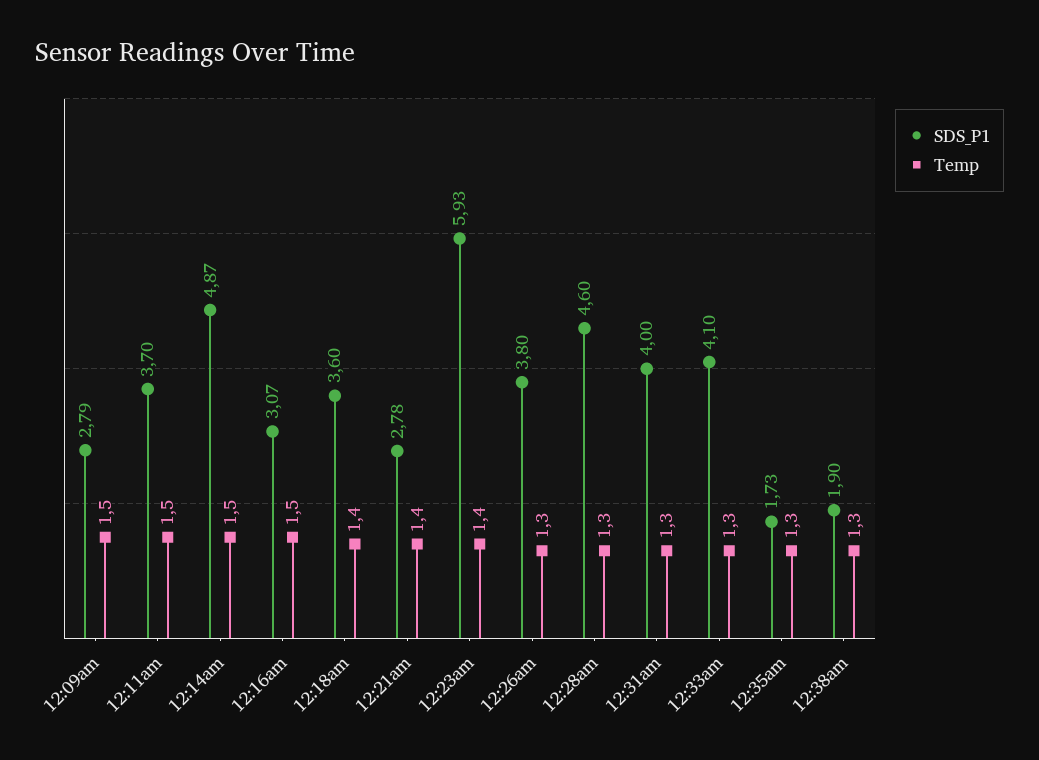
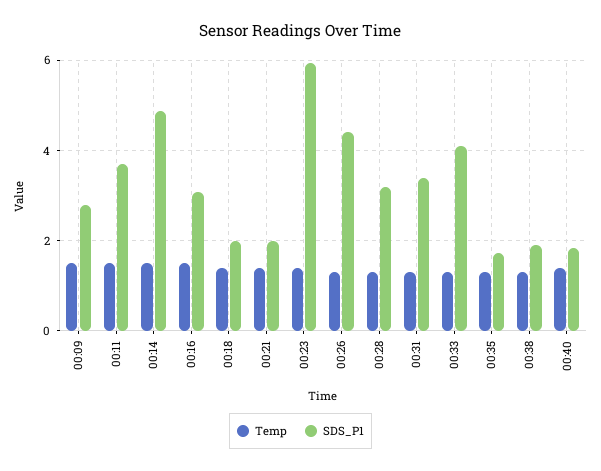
SDS_P1, 12:18am: 3.6 -> 2
SDS_P1, 12:21am: 2.78 -> 2
SDS_P1, 12:26am: 3.8 -> 4.4
SDS_P1, 12:28am: 4.6 -> 3.2
SDS_P1, 12:31am: 4 -> 3.4
Temp, 00:40: none -> 1.4
SDS_P1, 00:40: none -> 1.8

